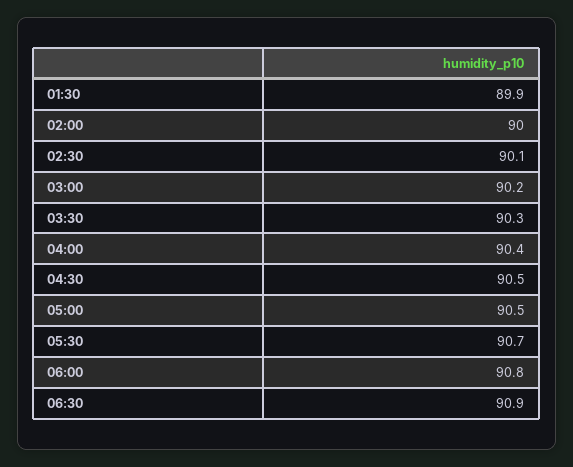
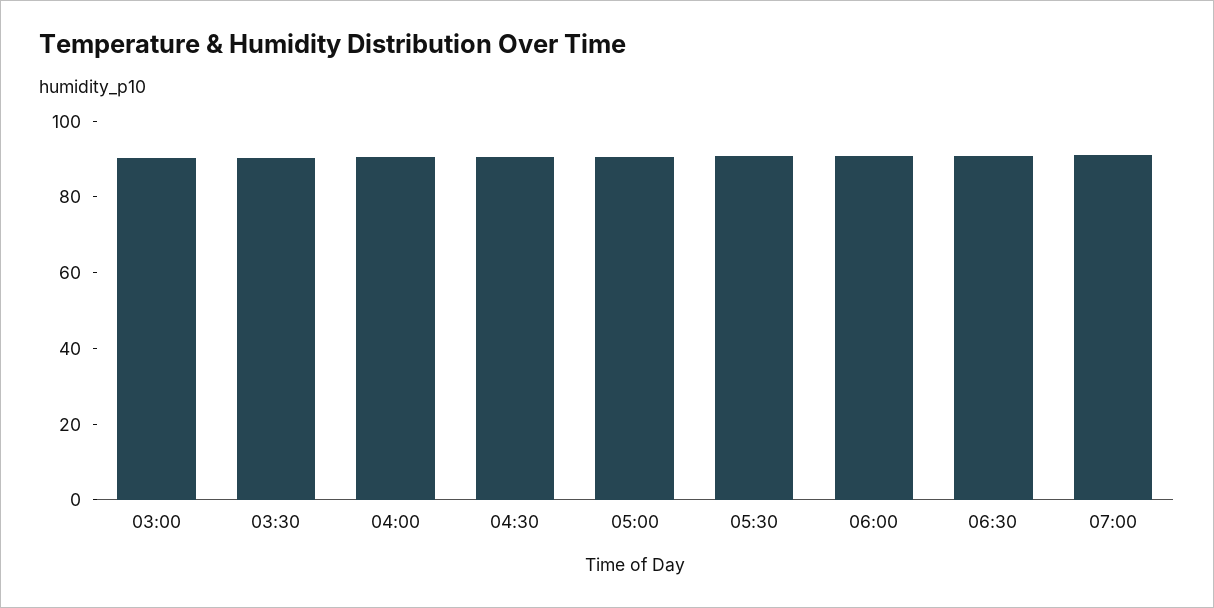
01:30: 89.9 -> none
02:00: 90 -> none
02:30: 90.1 -> none
07:00: none -> 90

